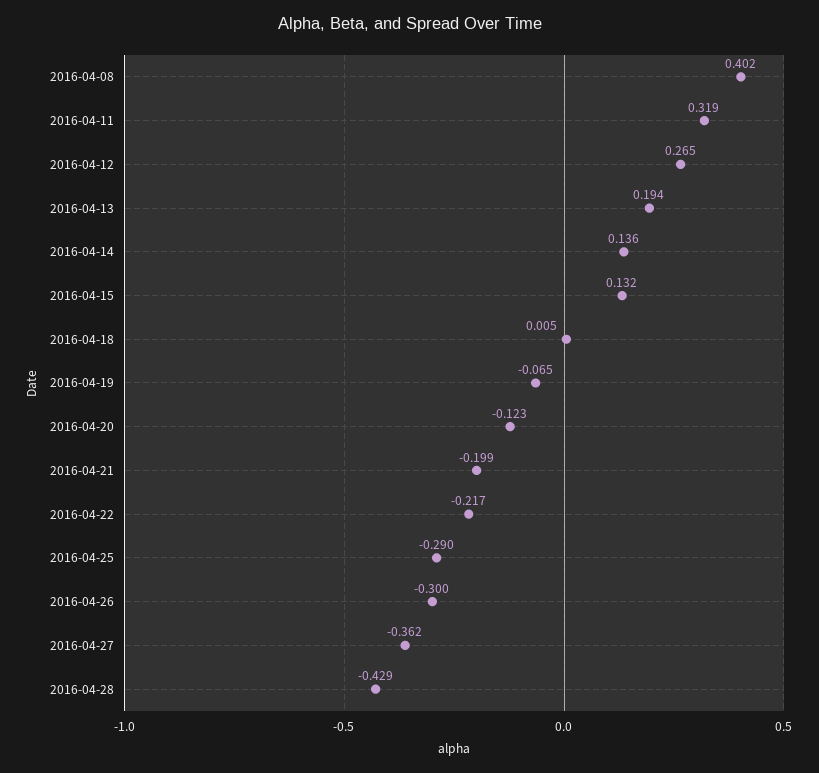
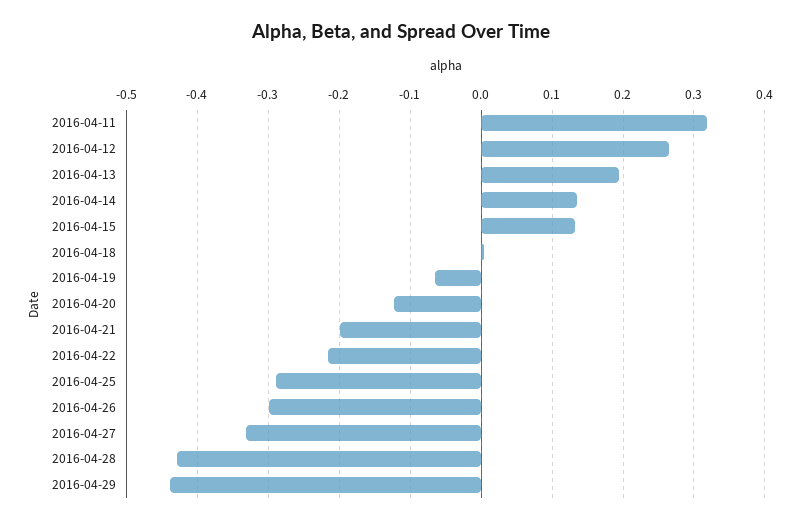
2016-04-08: 0.402 -> none
2016-04-27: -0.362 -> -0.33
2016-04-29: none -> -0.44

